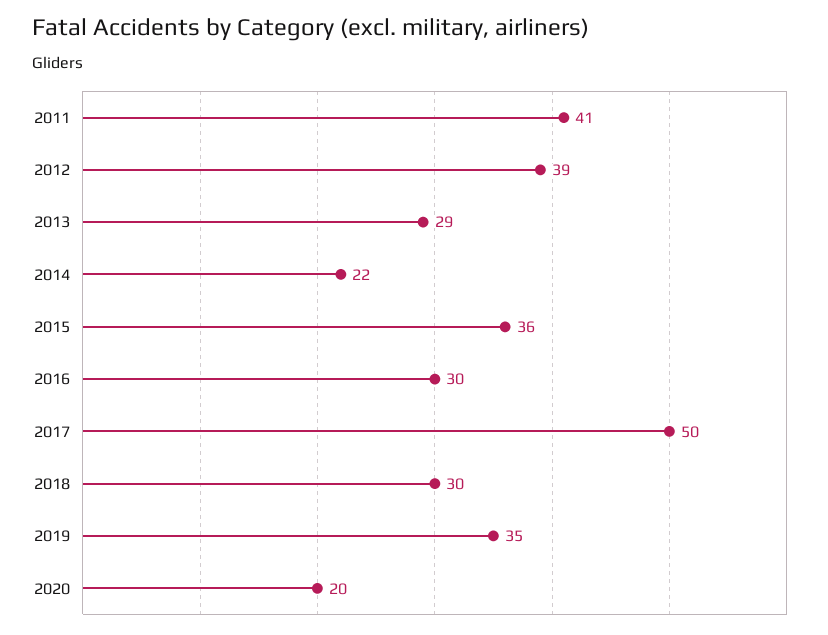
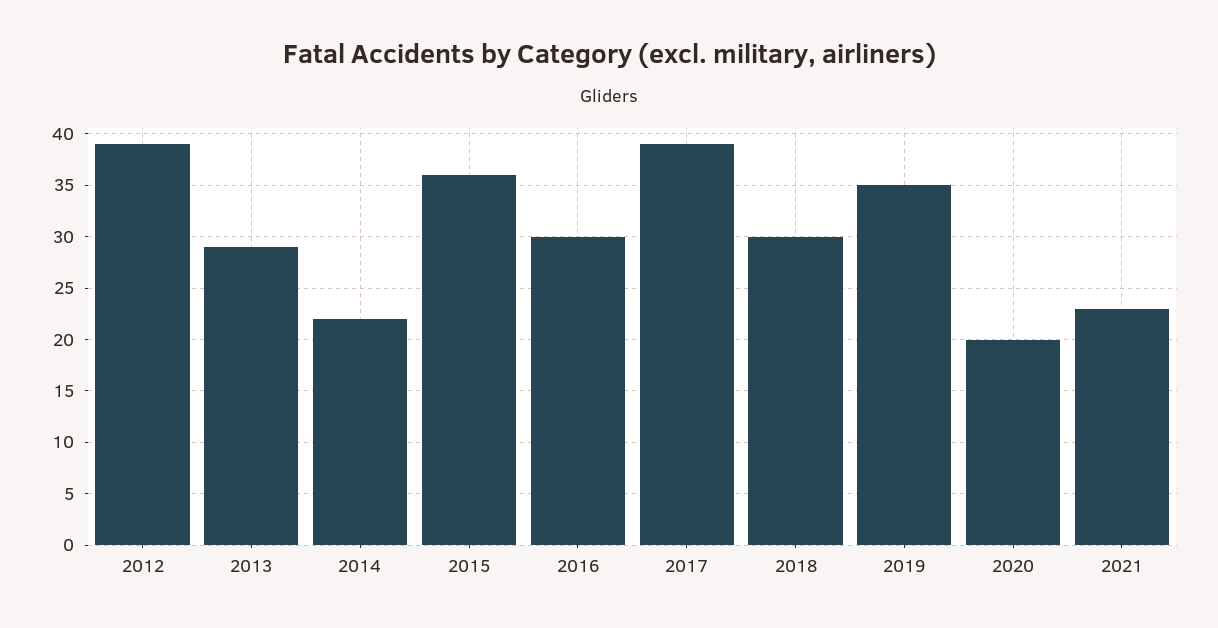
2011: 41 -> none
2017: 50 -> 39
2021: none -> 23

